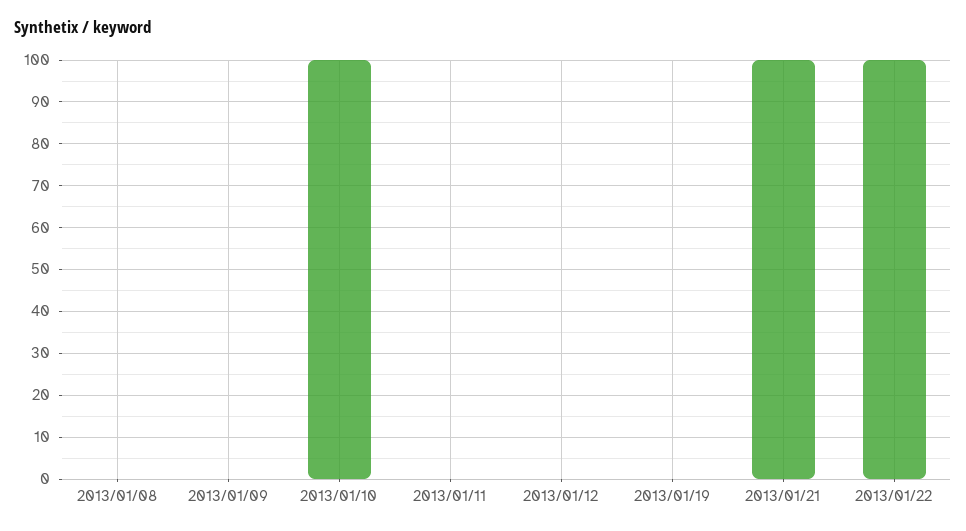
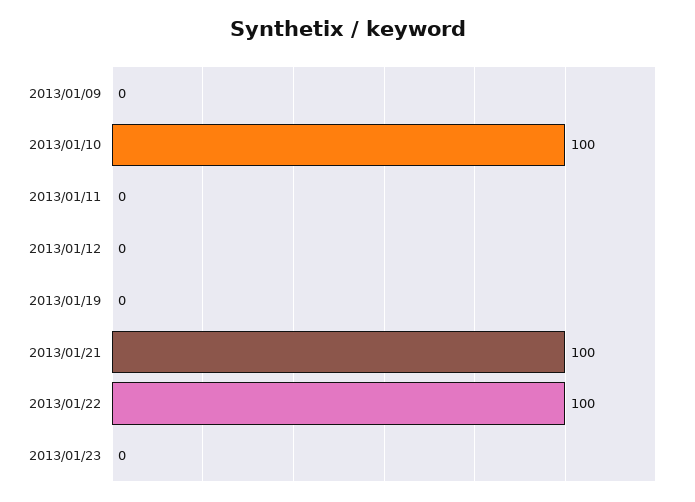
2013/01/08: 0 -> none
2013/01/23: none -> 0

